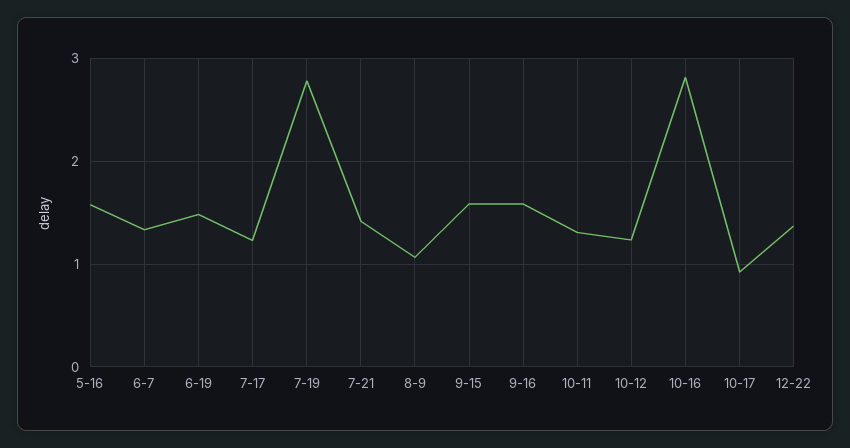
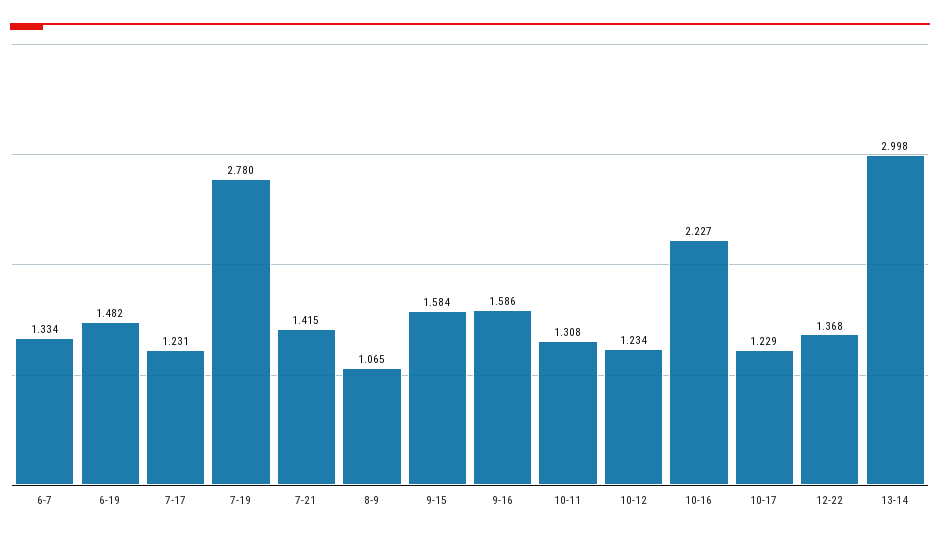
5-16: 1.6 -> none
10-16: 2.8 -> 2.227
10-17: 0.9 -> 1.229
13-14: none -> 2.998

